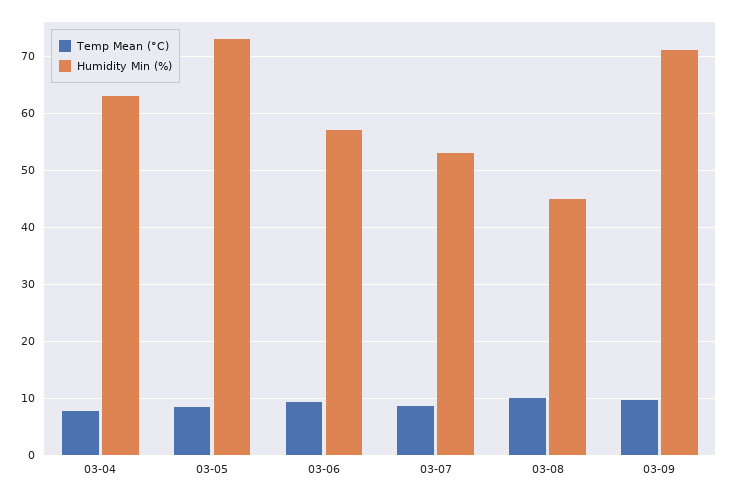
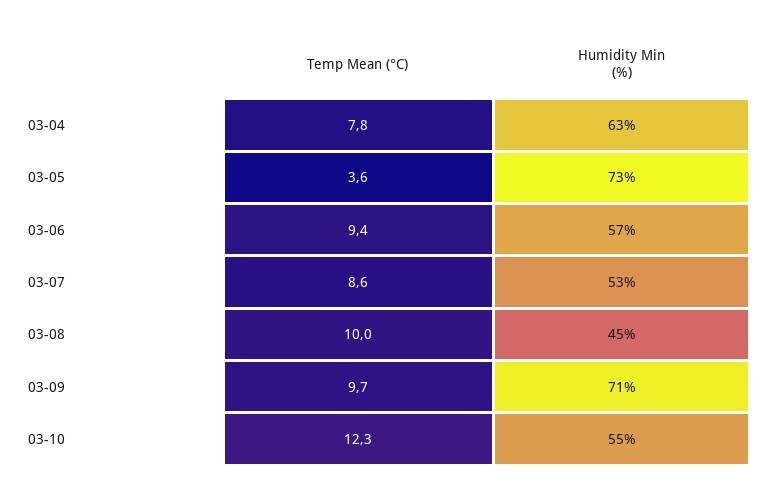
Temp Mean (°C), 03-05: 8 -> 3.6
Temp Mean (°C), 03-10: none -> 12.3
Humidity Min (%), 03-10: none -> 55

